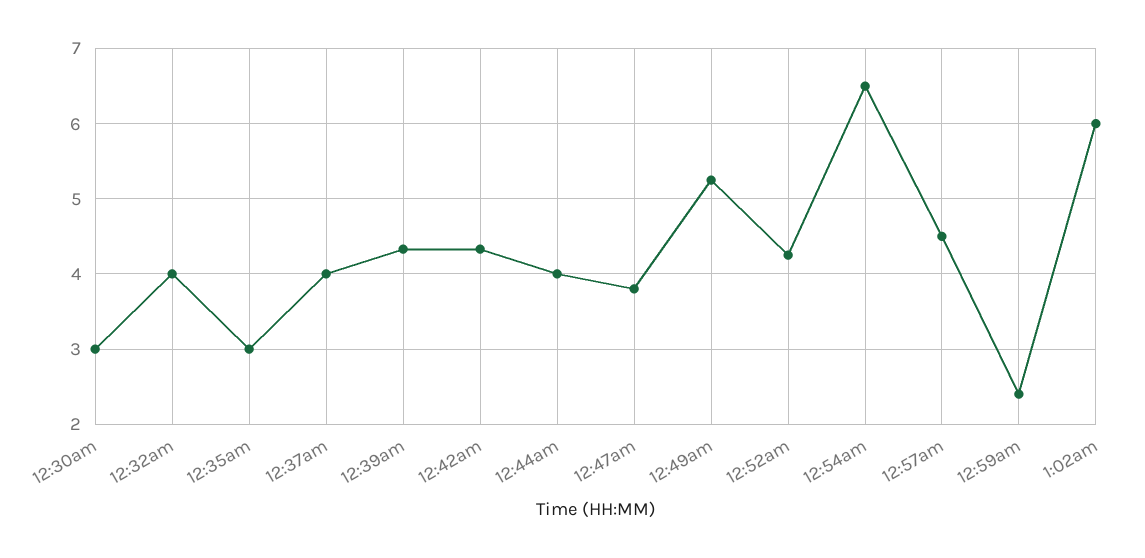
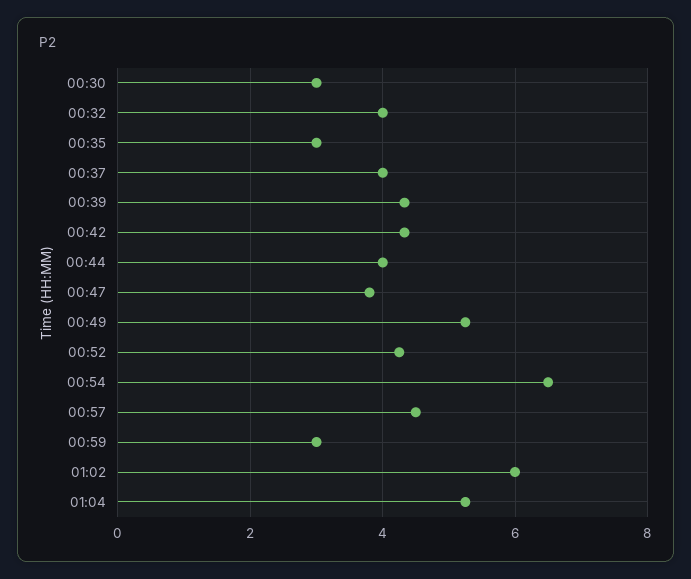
12:59am: 2.4 -> 3
01:04: none -> 5.2

